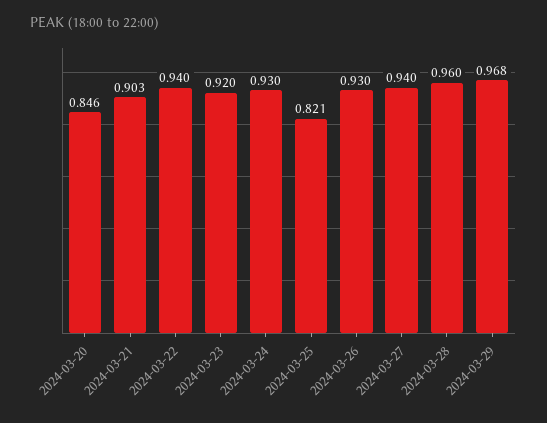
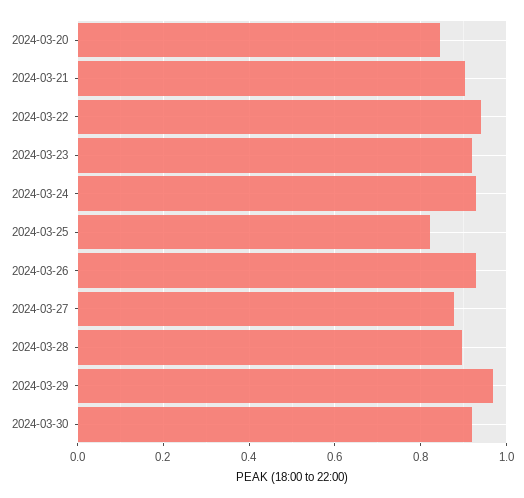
2024-03-27: 0.94 -> 0.88
2024-03-28: 0.96 -> 0.9
2024-03-30: none -> 0.92

